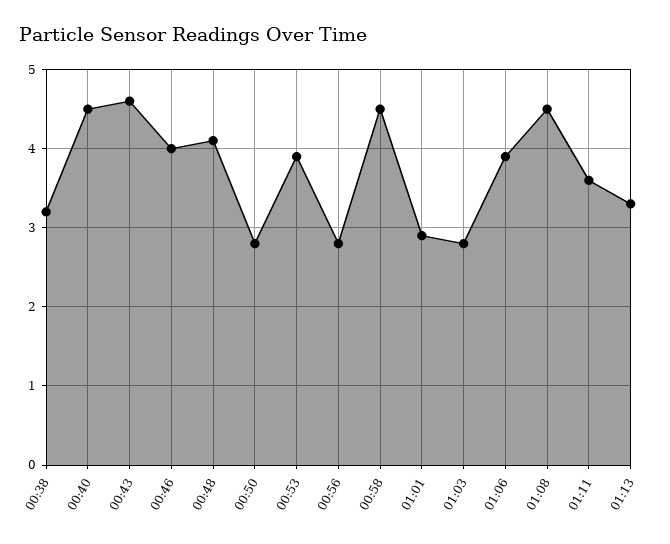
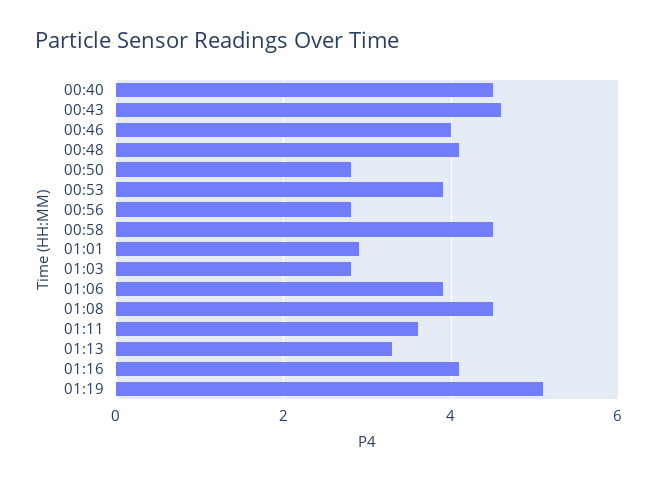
00:38: 3.2 -> none
01:16: none -> 4
01:19: none -> 5

